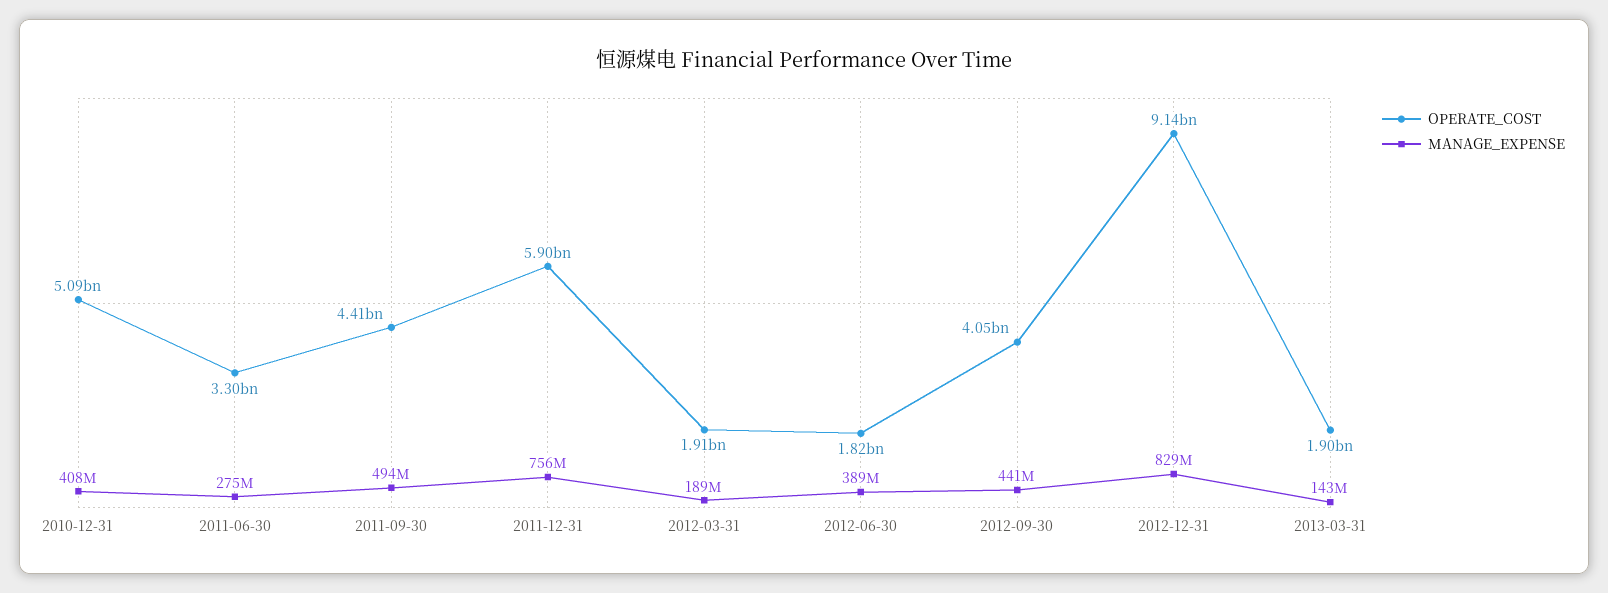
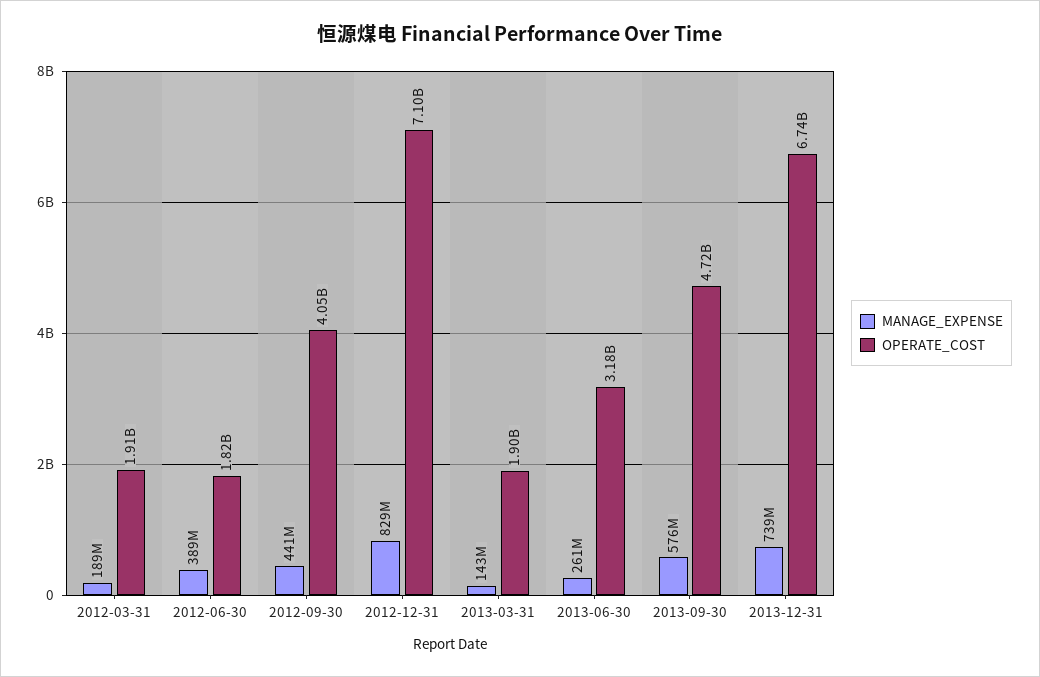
OPERATE_COST, 2010-12-31: 5090000000 -> none
MANAGE_EXPENSE, 2010-12-31: 408000000 -> none
OPERATE_COST, 2011-06-30: 3300000000 -> none
MANAGE_EXPENSE, 2011-06-30: 275000000 -> none
OPERATE_COST, 2011-09-30: 4410000000 -> none
MANAGE_EXPENSE, 2011-09-30: 494000000 -> none
OPERATE_COST, 2011-12-31: 5900000000 -> none
MANAGE_EXPENSE, 2011-12-31: 756000000 -> none
OPERATE_COST, 2012-12-31: 9140000000 -> 7100000000
MANAGE_EXPENSE, 2013-06-30: none -> 261000000
OPERATE_COST, 2013-06-30: none -> 3180000000
MANAGE_EXPENSE, 2013-09-30: none -> 576000000
OPERATE_COST, 2013-09-30: none -> 4720000000
MANAGE_EXPENSE, 2013-12-31: none -> 739000000
OPERATE_COST, 2013-12-31: none -> 6740000000

